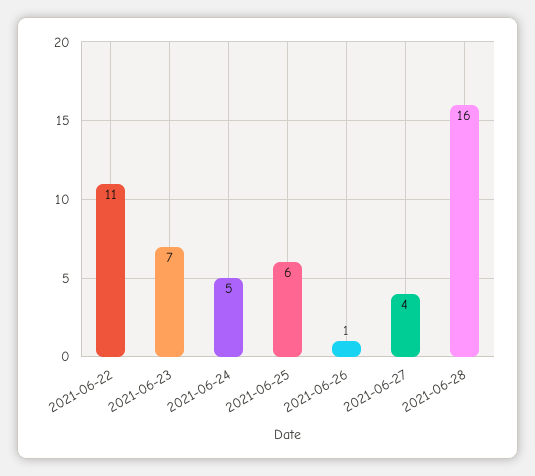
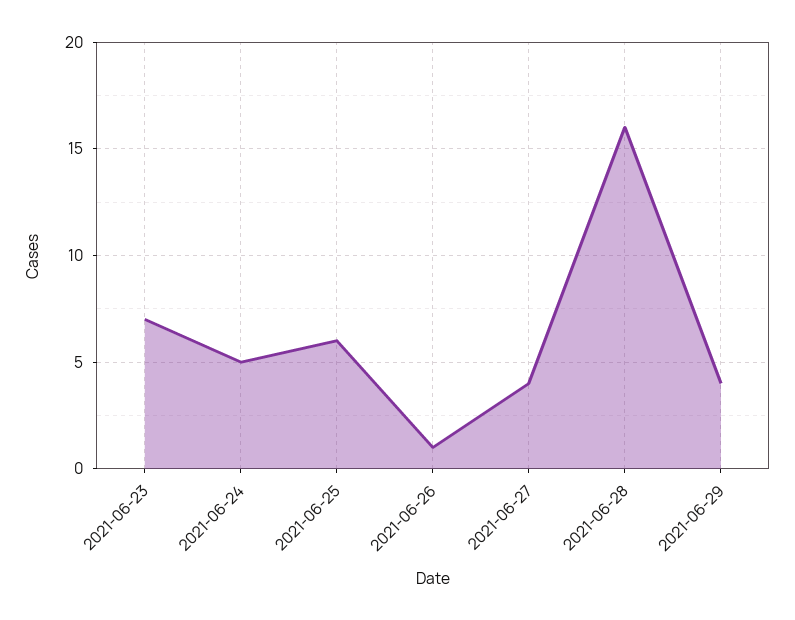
2021-06-22: 11 -> none
2021-06-29: none -> 4

